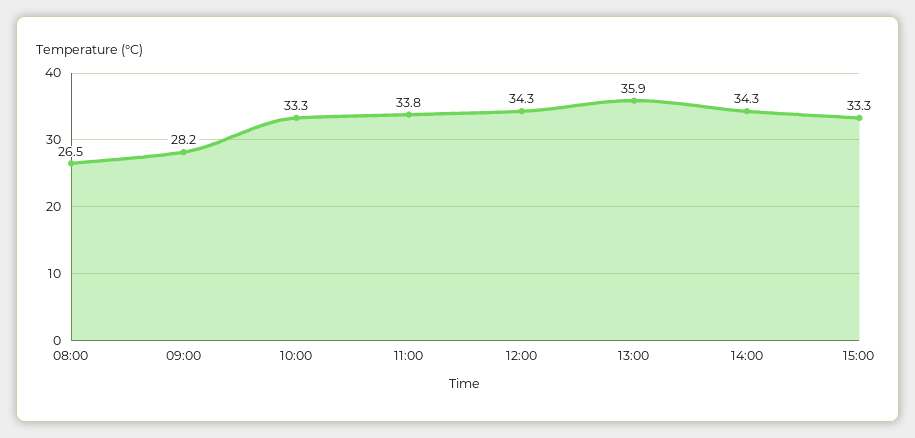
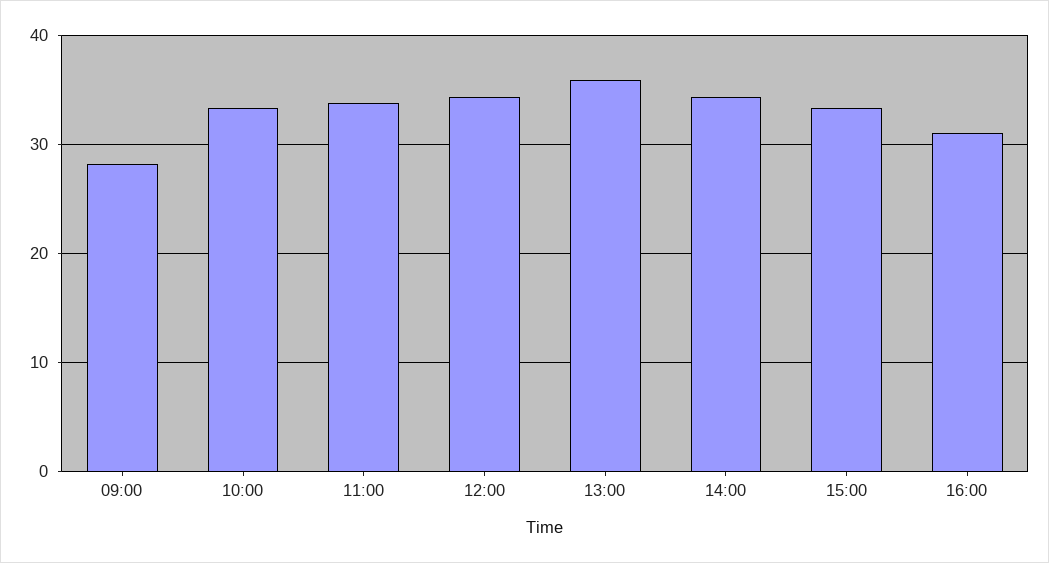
08:00: 26.5 -> none
16:00: none -> 31

